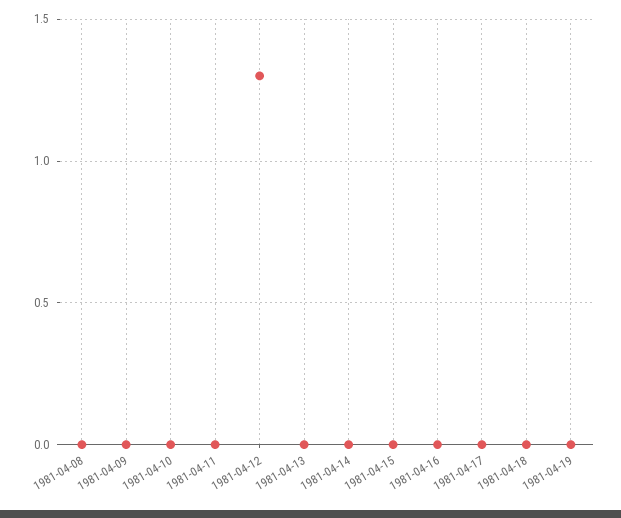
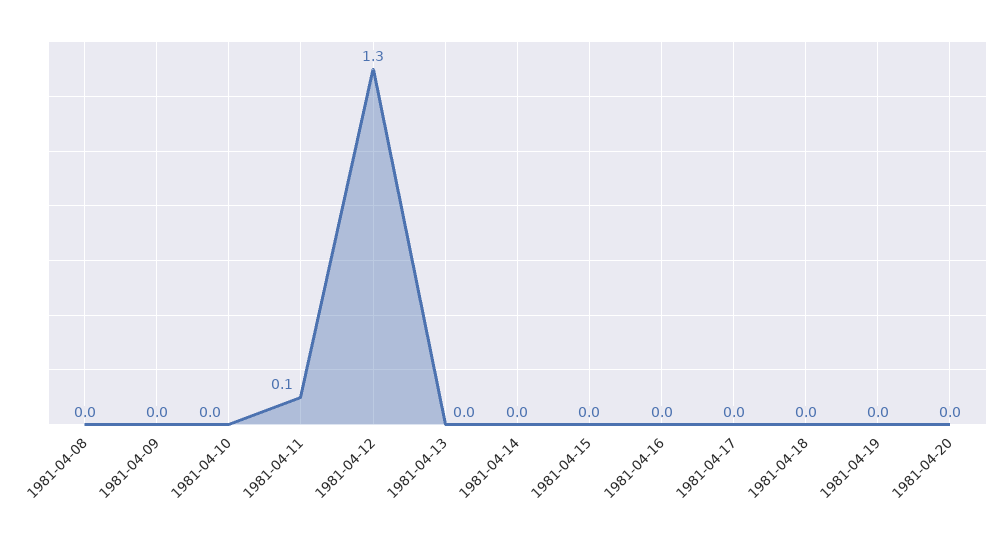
1981-04-11: 0 -> 0.1
1981-04-20: none -> 0

